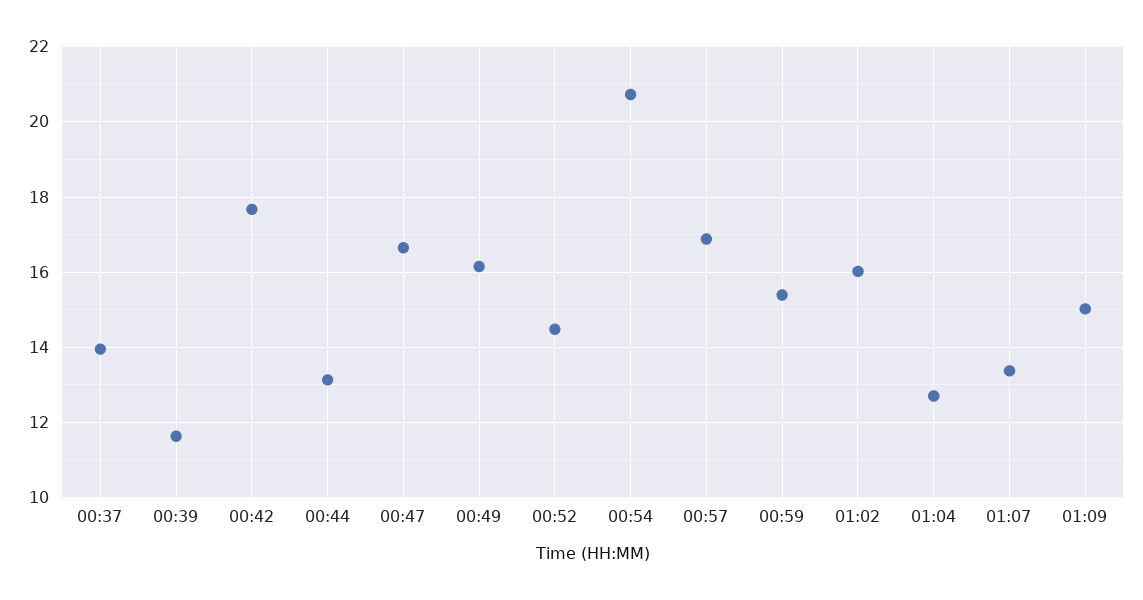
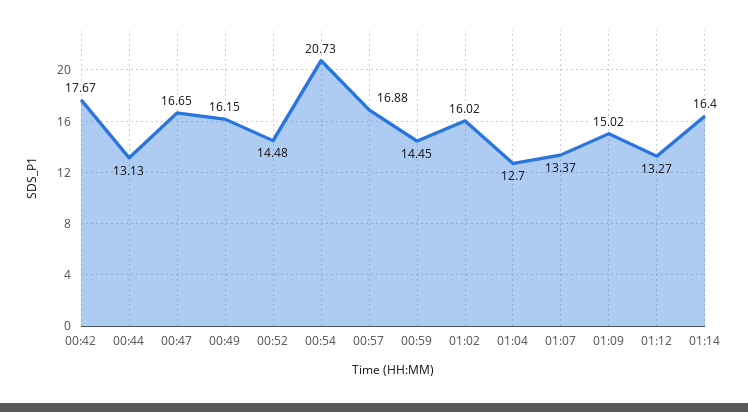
00:37: 14 -> none
00:39: 11.6 -> none
00:59: 15.4 -> 14.45
01:12: none -> 13.27
01:14: none -> 16.4

